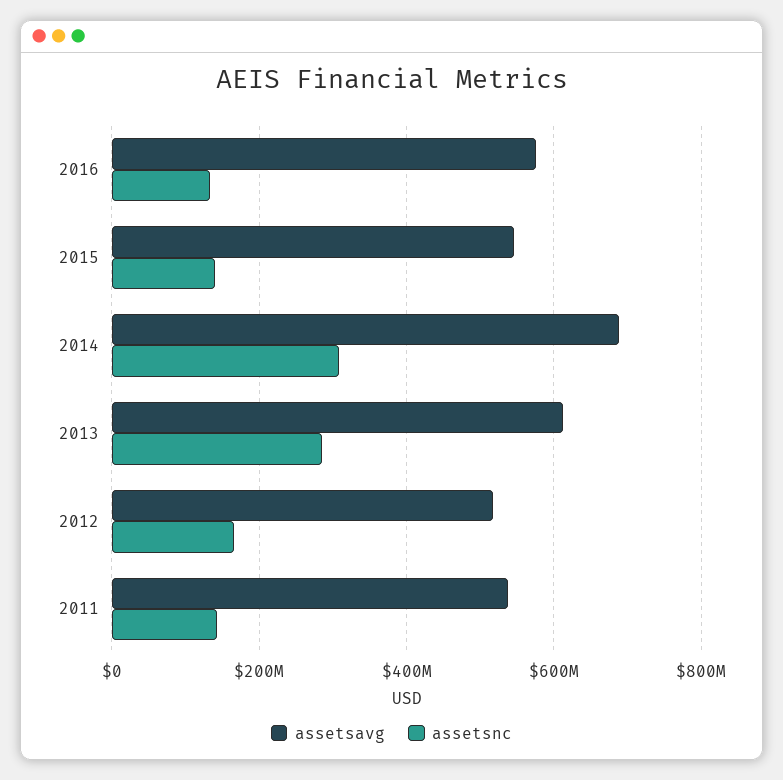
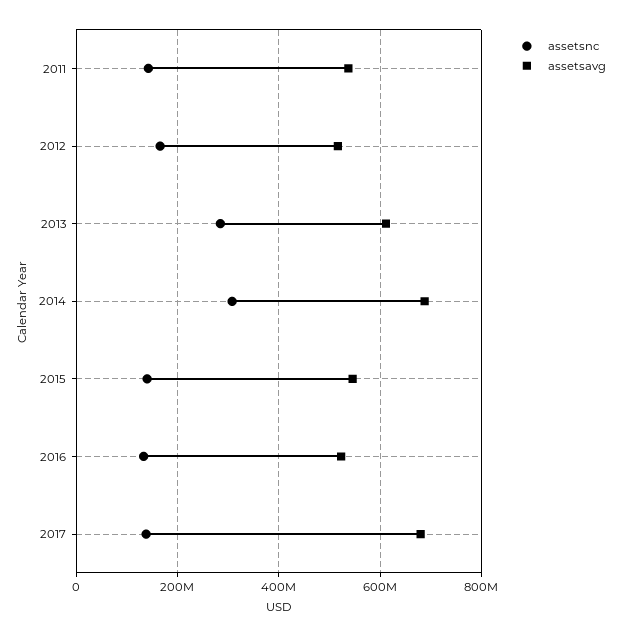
assetsavg, 2016: 580000000 -> 520000000
assetsnc, 2017: none -> 140000000
assetsavg, 2017: none -> 680000000

